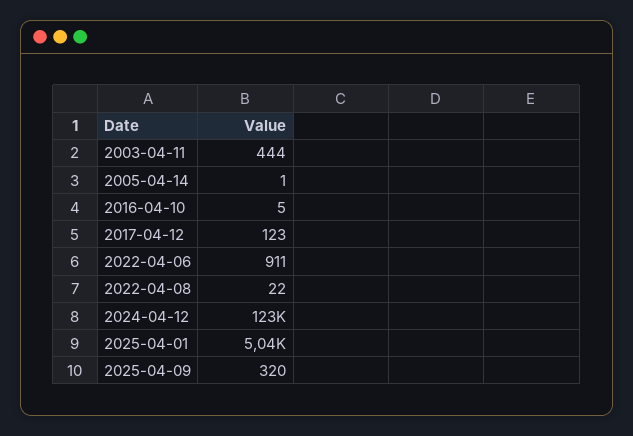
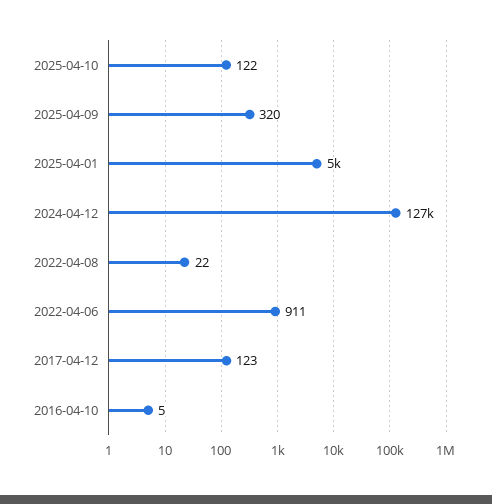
2003-04-11: 444 -> none
2005-04-14: 1 -> none
2024-04-12: 123000 -> 127000
2025-04-10: none -> 122

